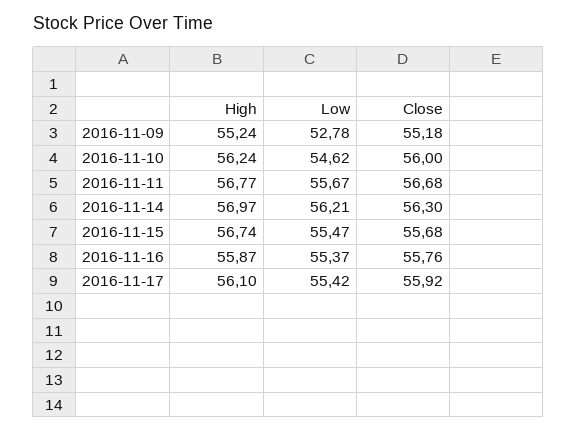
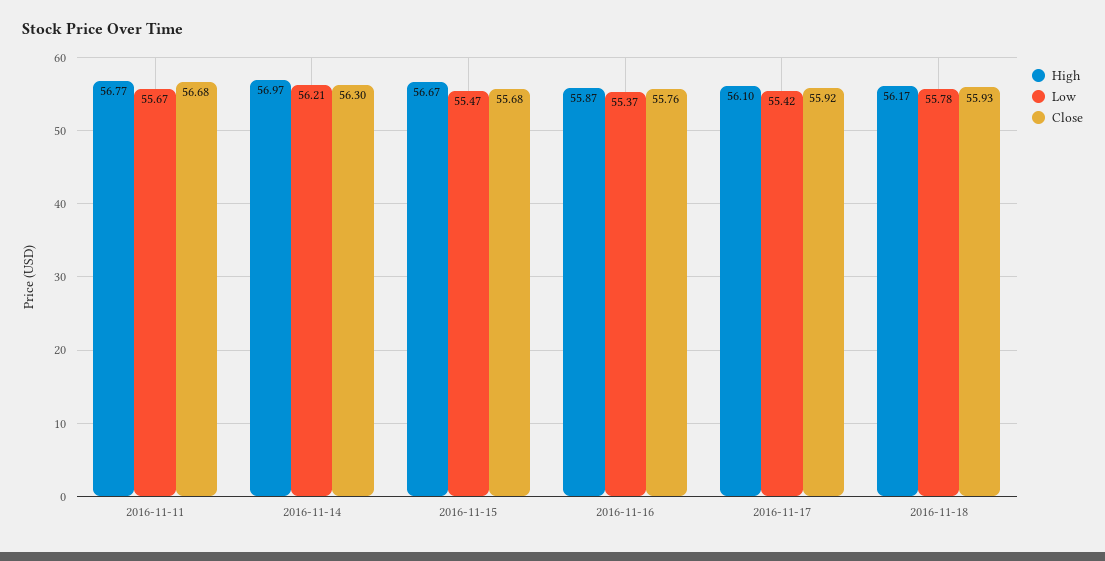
High, 2016-11-09: 55.24 -> none
Low, 2016-11-09: 52.78 -> none
Close, 2016-11-09: 55.18 -> none
High, 2016-11-10: 56.24 -> none
Low, 2016-11-10: 54.62 -> none
Close, 2016-11-10: 56 -> none
High, 2016-11-15: 56.74 -> 56.67
High, 2016-11-18: none -> 56.17
Low, 2016-11-18: none -> 55.78
Close, 2016-11-18: none -> 55.93

